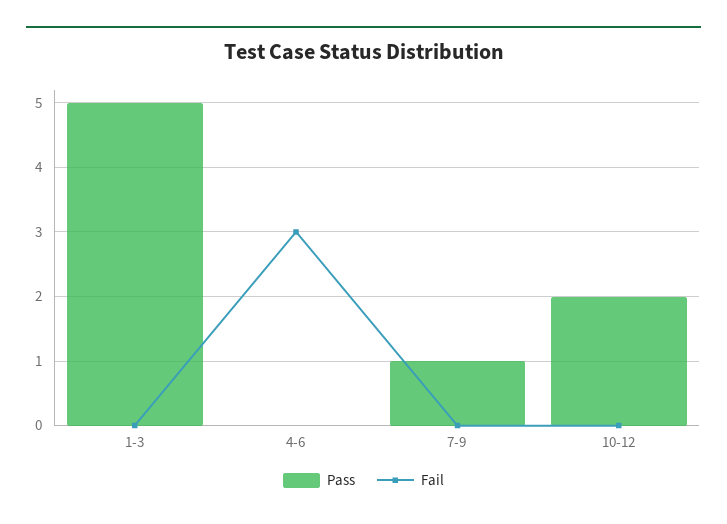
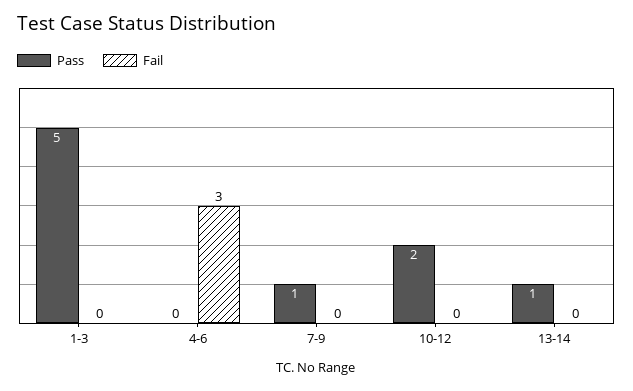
Pass, 13-14: none -> 1
Fail, 13-14: none -> 0

